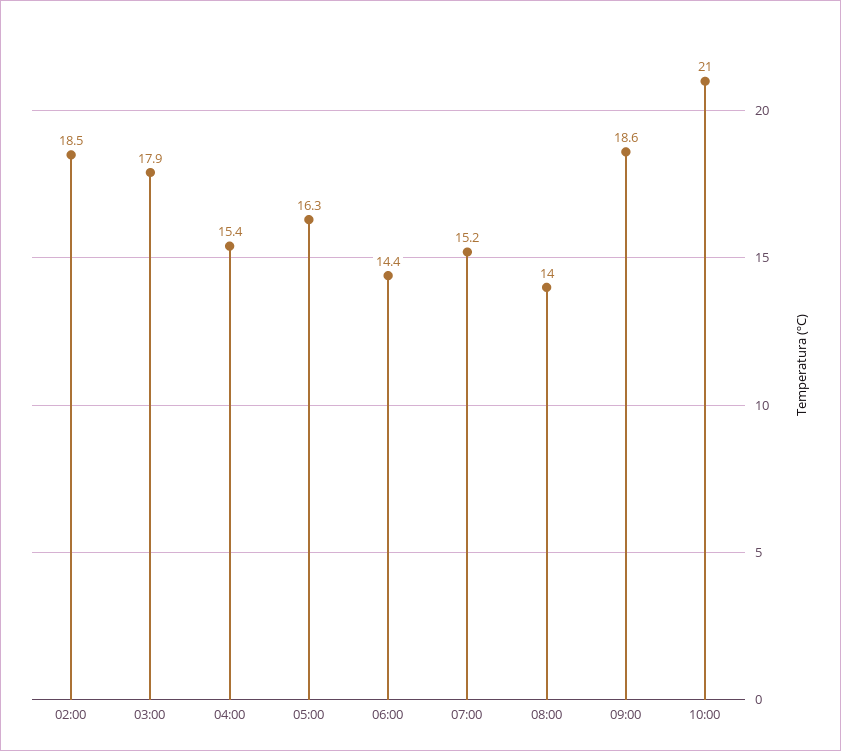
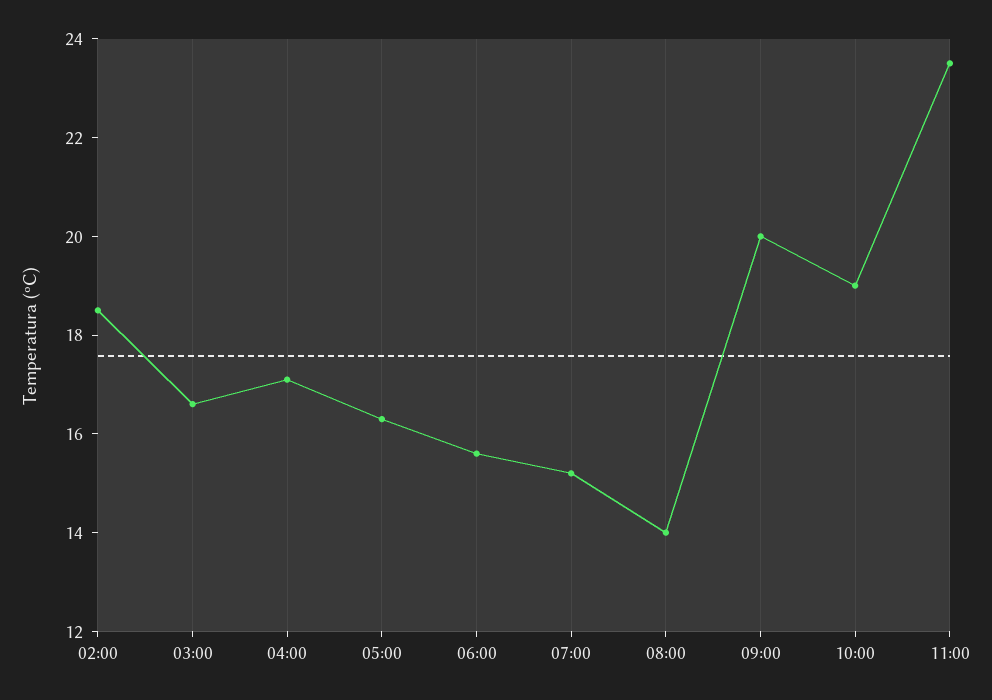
03:00: 17.9 -> 16.5
04:00: 15.4 -> 17
06:00: 14.4 -> 15.5
09:00: 18.6 -> 20
10:00: 21 -> 19
11:00: none -> 23.5

